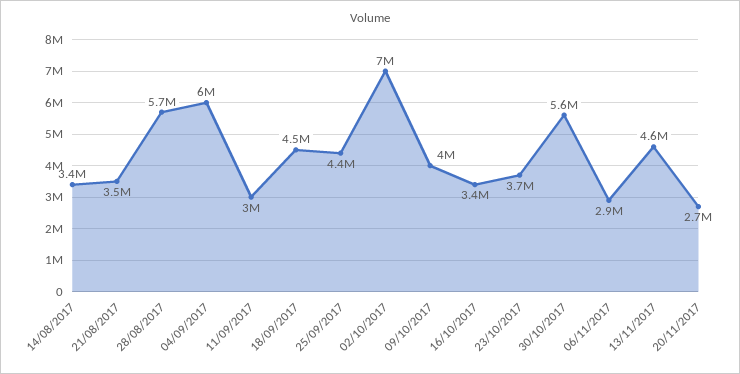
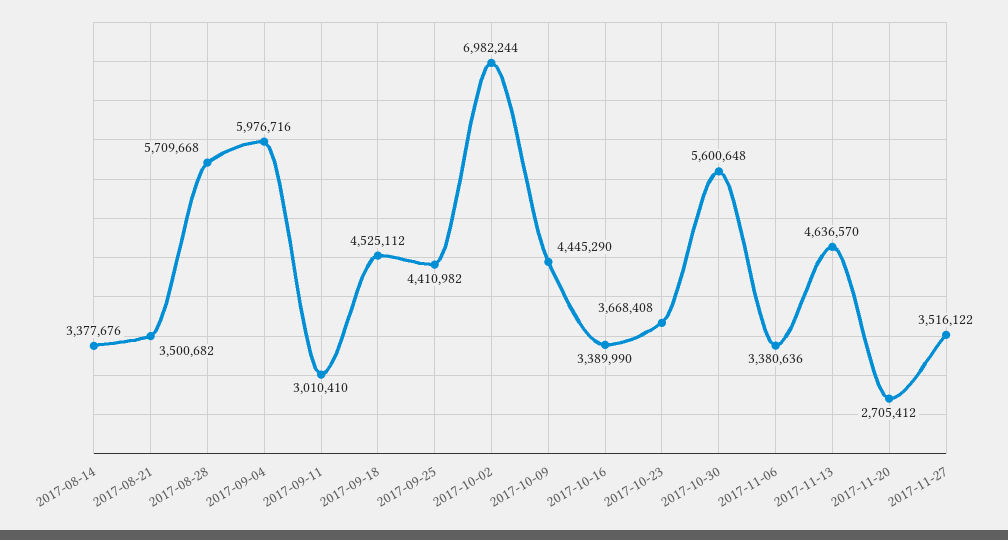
09/10/2017: 4000000 -> 4445290
06/11/2017: 2900000 -> 3380636
2017-11-27: none -> 3516122

